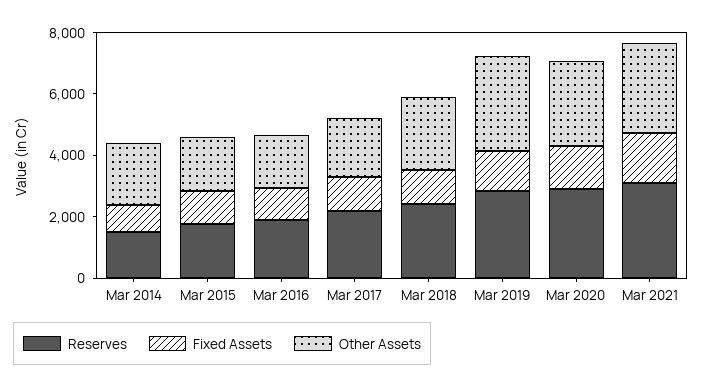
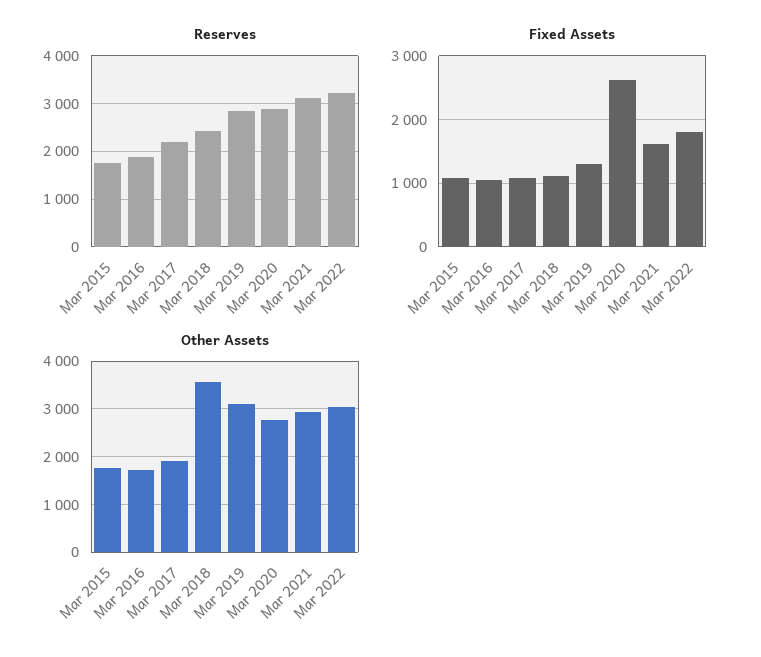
Reserves, Mar 2014: 1500 -> none
Fixed Assets, Mar 2014: 1000 -> none
Other Assets, Mar 2014: 2000 -> none
Other Assets, Mar 2018: 2500 -> 3600
Fixed Assets, Mar 2020: 1500 -> 2600
Reserves, Mar 2022: none -> 3200
Fixed Assets, Mar 2022: none -> 1800
Other Assets, Mar 2022: none -> 3000

